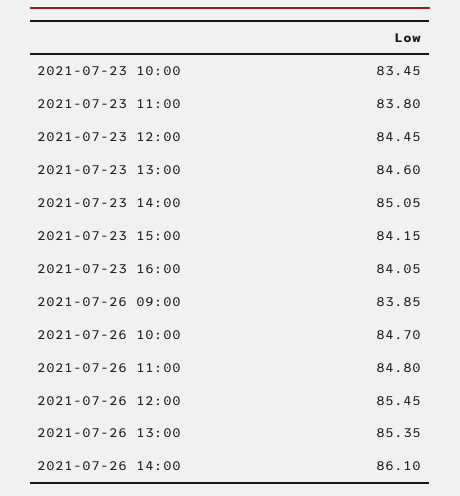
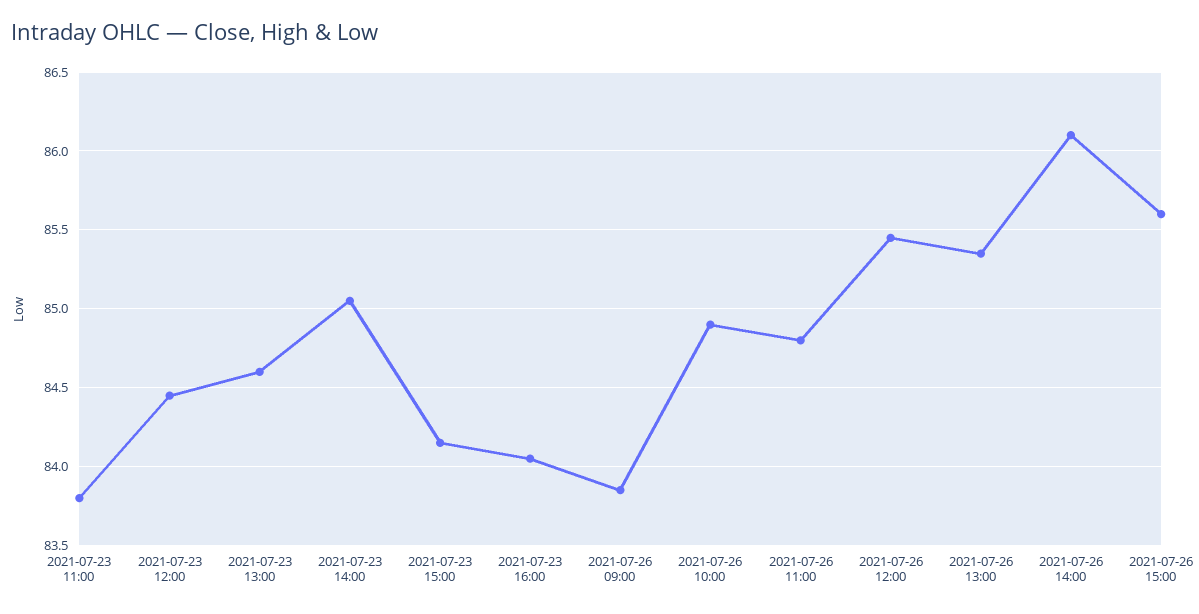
2021-07-23 10:00: 83.45 -> none
2021-07-26 10:00: 84.7 -> 84.9
2021-07-26 15:00: none -> 85.6

